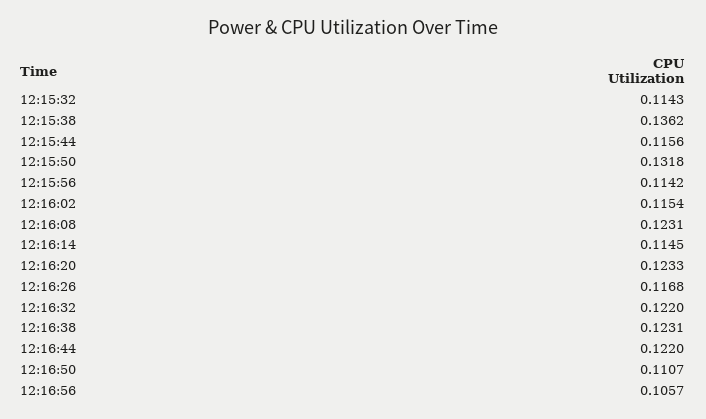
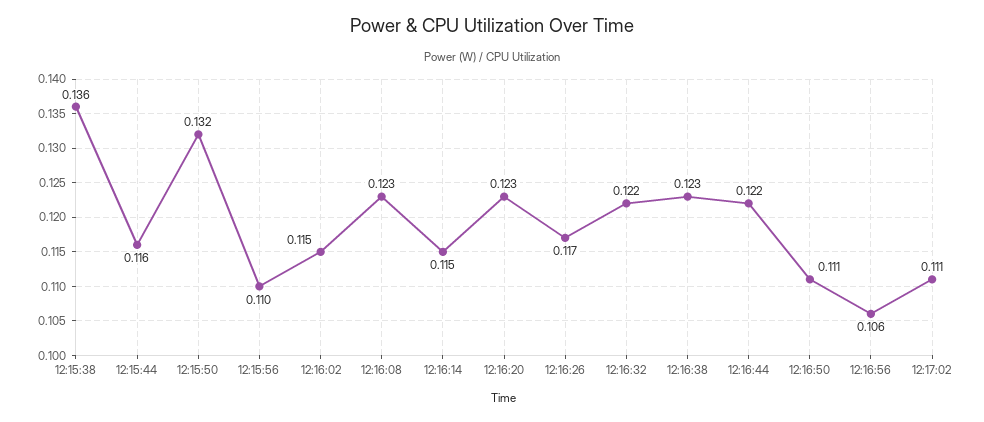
12:15:32: 0.1143 -> none
12:15:56: 0.1142 -> 0.11
12:17:02: none -> 0.111

